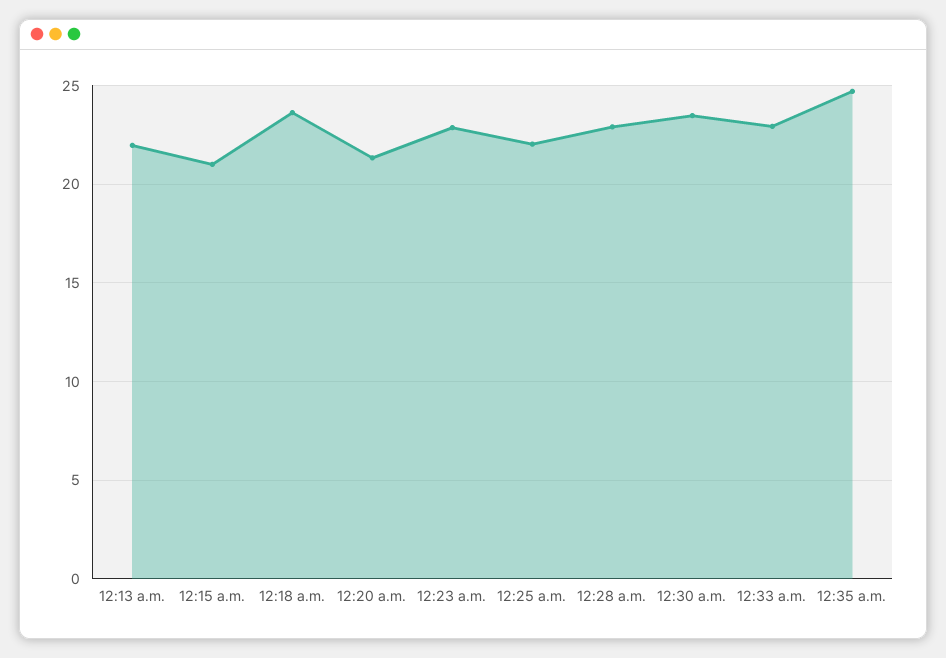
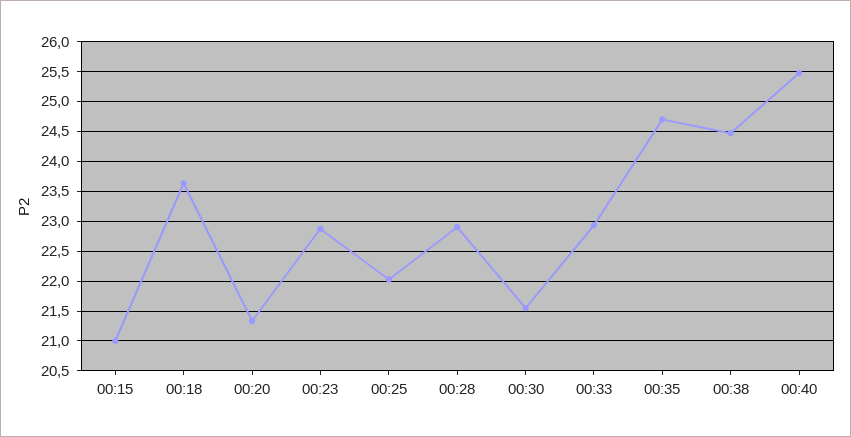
12:13 a.m.: 22 -> none
12:30 a.m.: 23.5 -> 21.5
00:38: none -> 24.5
00:40: none -> 25.5

